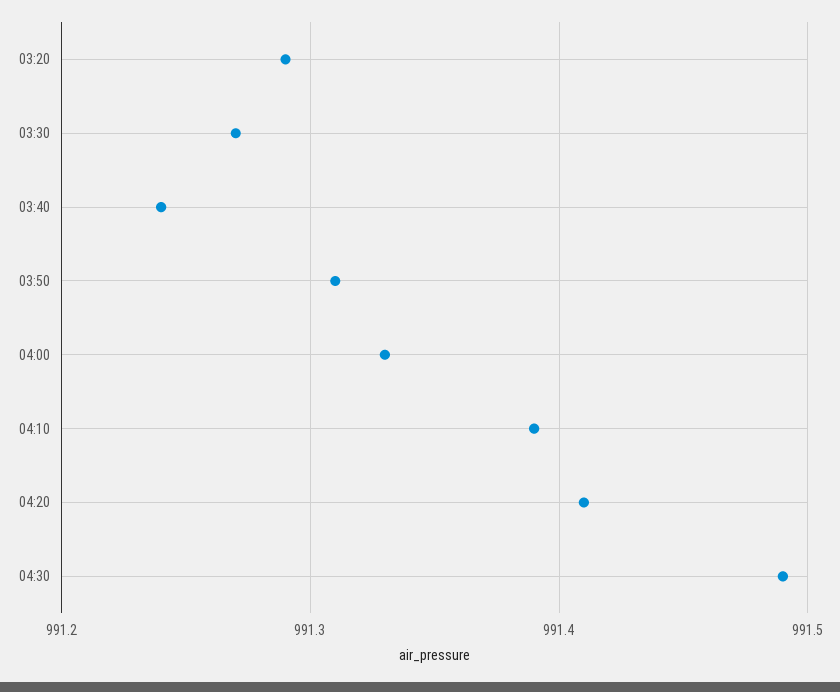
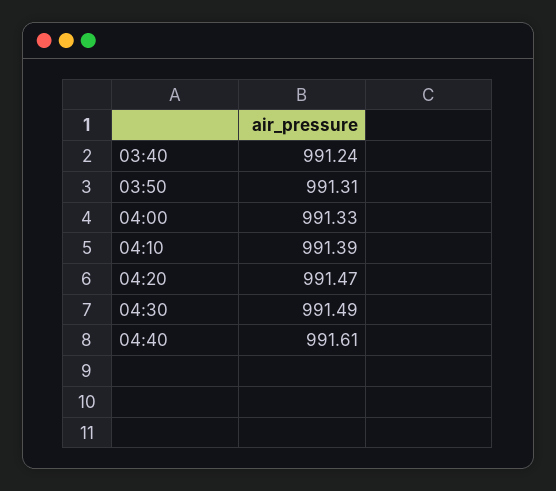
03:20: 991.29 -> none
03:30: 991.27 -> none
04:20: 991.41 -> 991.47
04:40: none -> 991.61

